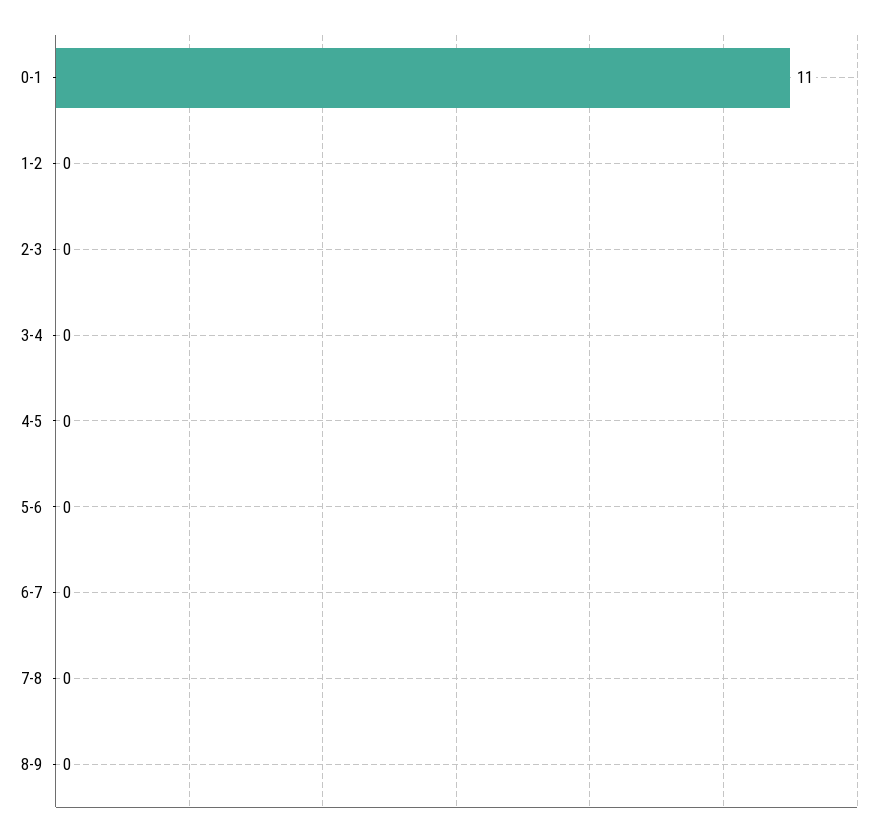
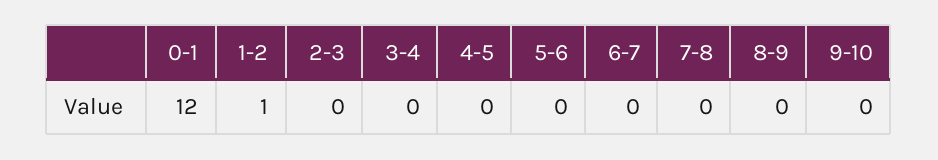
0-1: 11 -> 12
1-2: 0 -> 1
9-10: none -> 0

